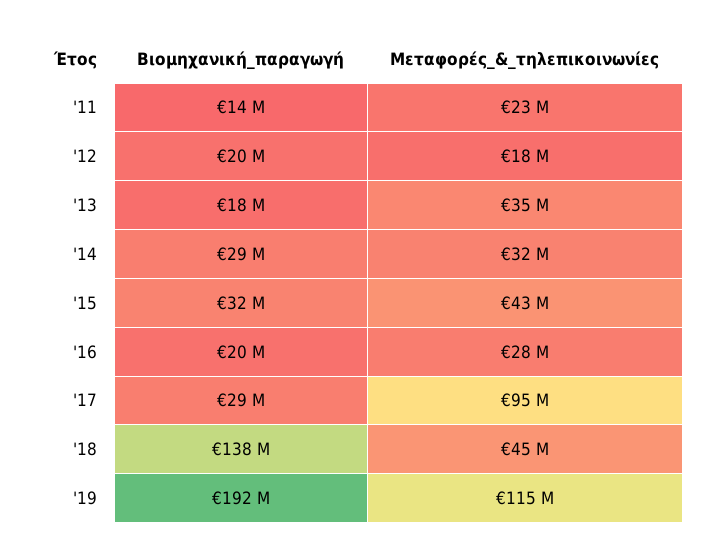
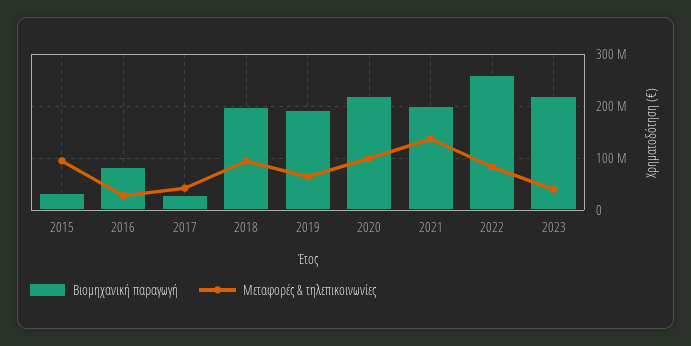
Βιομηχανική_παραγωγή, '11: 14000000 -> none
Μεταφορές_&_τηλεπικοινωνίες, '11: 23000000 -> none
Βιομηχανική_παραγωγή, '12: 20000000 -> none
Μεταφορές_&_τηλεπικοινωνίες, '12: 18000000 -> none
Βιομηχανική_παραγωγή, '13: 18000000 -> none
Μεταφορές_&_τηλεπικοινωνίες, '13: 35000000 -> none
Βιομηχανική_παραγωγή, '14: 29000000 -> none
Μεταφορές_&_τηλεπικοινωνίες, '14: 32000000 -> none
Μεταφορές_&_τηλεπικοινωνίες, '15: 43000000 -> 100000000
Βιομηχανική_παραγωγή, '16: 20000000 -> 80000000
Μεταφορές_&_τηλεπικοινωνίες, '17: 95000000 -> 40000000
Βιομηχανική_παραγωγή, '18: 138000000 -> 200000000
Μεταφορές_&_τηλεπικοινωνίες, '18: 45000000 -> 100000000
Μεταφορές_&_τηλεπικοινωνίες, '19: 115000000 -> 60000000
Βιομηχανική_παραγωγή, 2020: none -> 220000000
Μεταφορές_&_τηλεπικοινωνίες, 2020: none -> 100000000
Βιομηχανική_παραγωγή, 2021: none -> 200000000
Μεταφορές_&_τηλεπικοινωνίες, 2021: none -> 140000000
Βιομηχανική_παραγωγή, 2022: none -> 260000000
Μεταφορές_&_τηλεπικοινωνίες, 2022: none -> 80000000
Βιομηχανική_παραγωγή, 2023: none -> 220000000
Μεταφορές_&_τηλεπικοινωνίες, 2023: none -> 40000000

